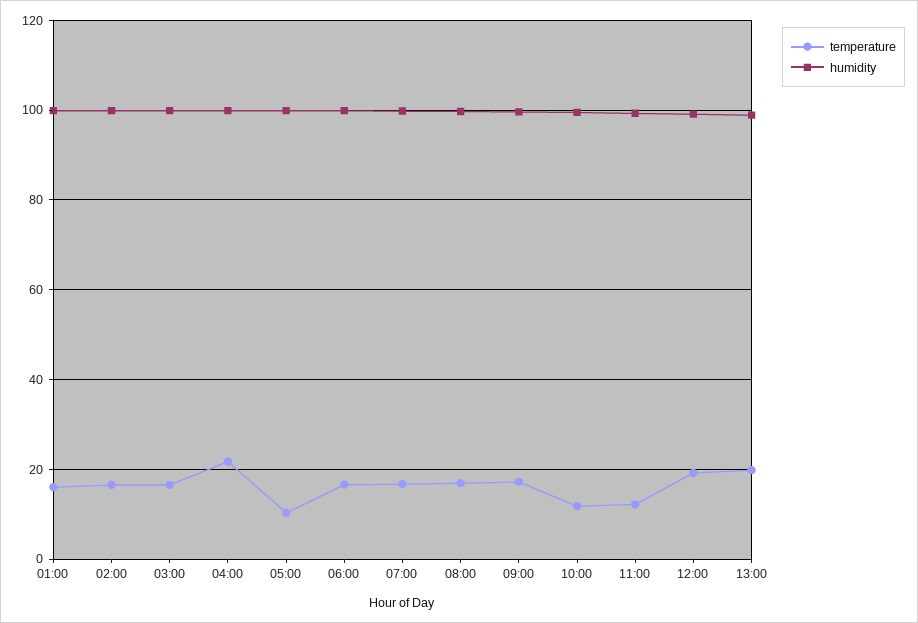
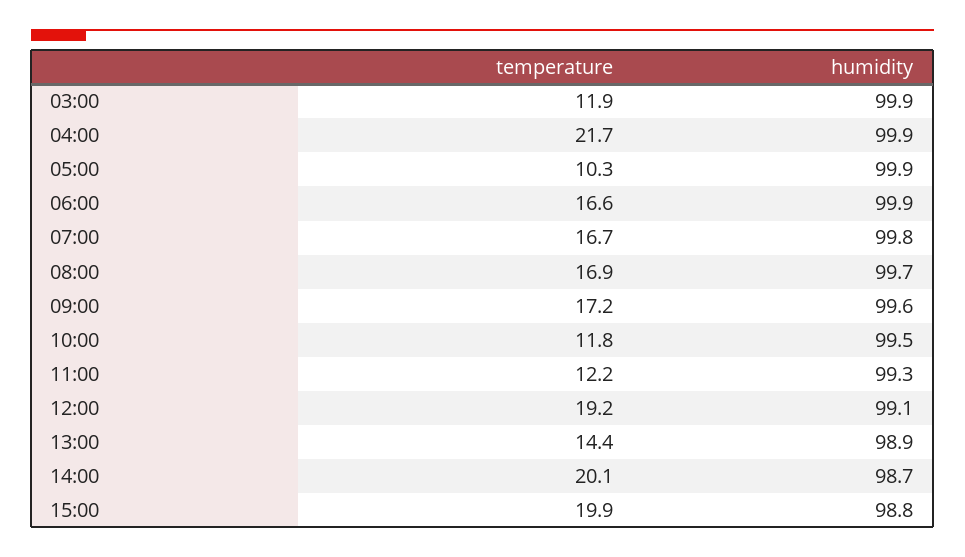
temperature, 01:00: 16 -> none
humidity, 01:00: 100 -> none
temperature, 02:00: 16 -> none
humidity, 02:00: 100 -> none
temperature, 03:00: 16 -> 11.9
temperature, 13:00: 20 -> 14.4
temperature, 14:00: none -> 20.1
humidity, 14:00: none -> 98.7
temperature, 15:00: none -> 19.9
humidity, 15:00: none -> 98.8

